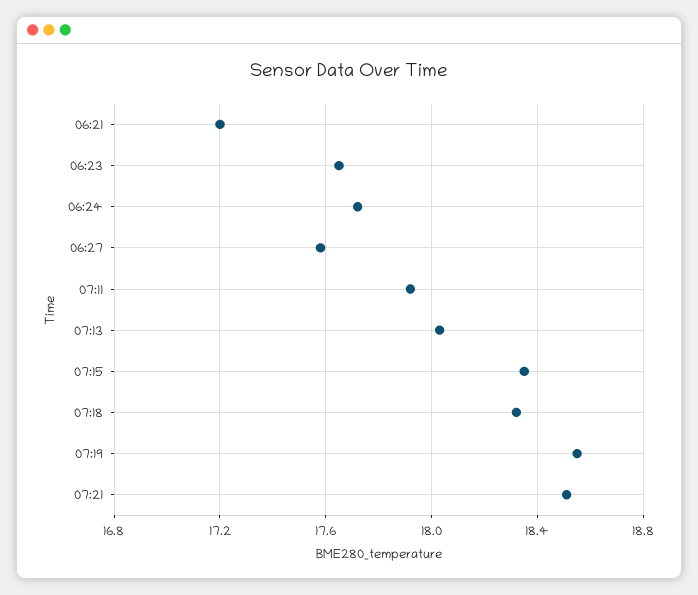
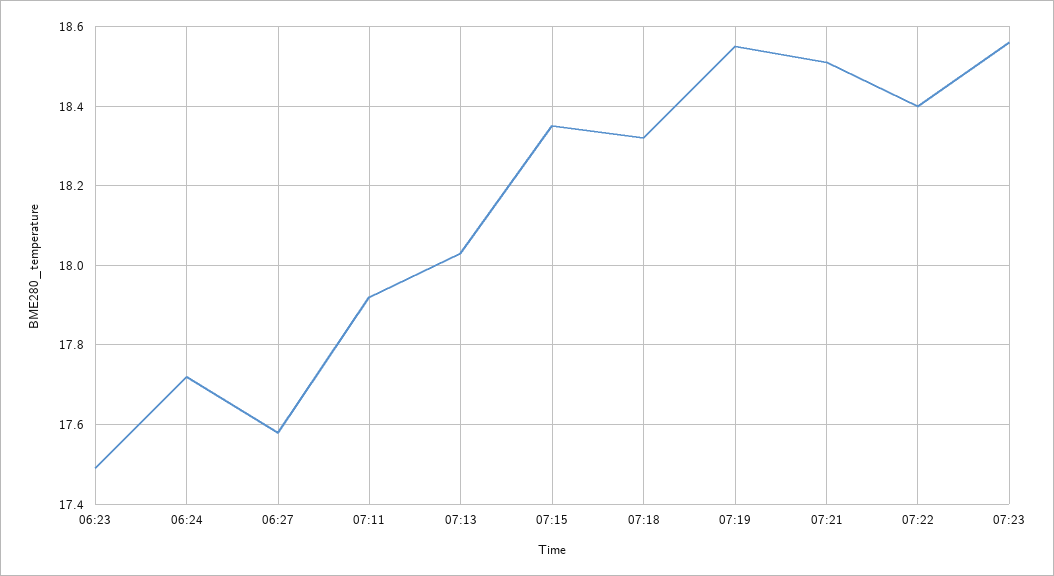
06:21: 17.2 -> none
06:23: 17.65 -> 17.5
07:22: none -> 18.4
07:23: none -> 18.55

